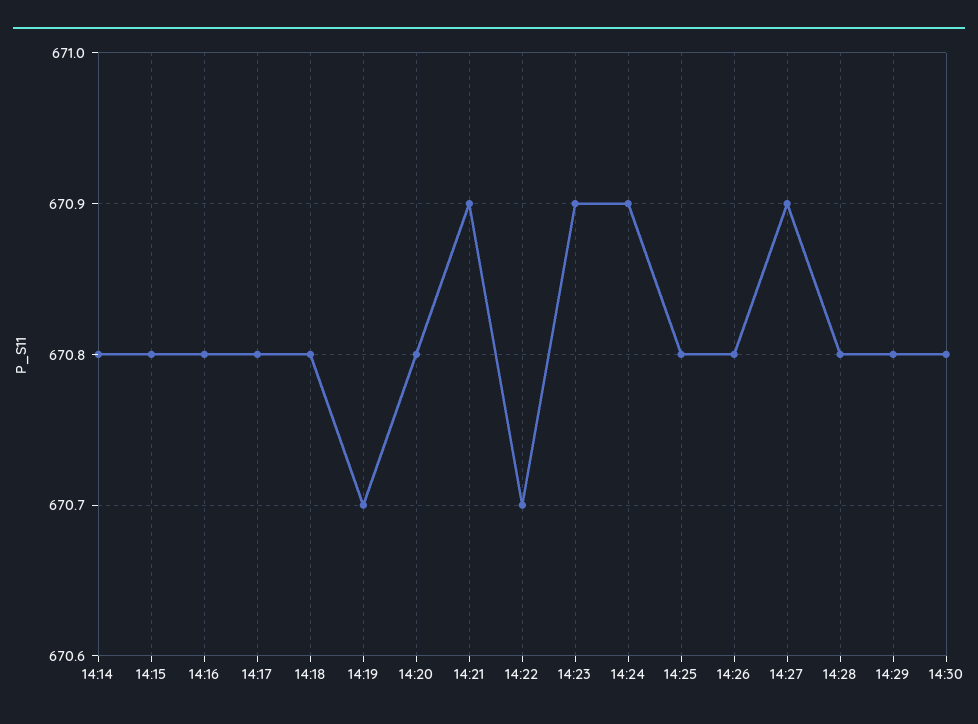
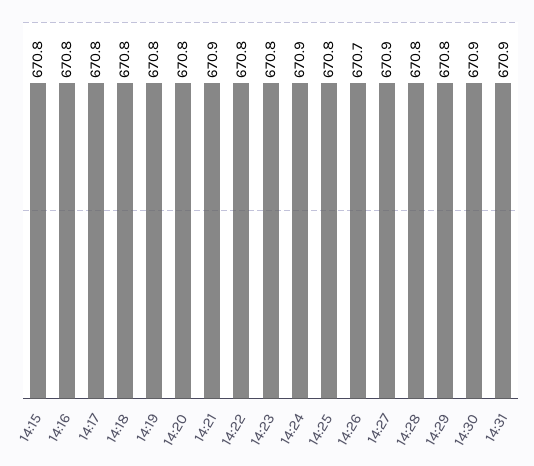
14:14: 670.8 -> none
14:19: 670.7 -> 670.8
14:22: 670.7 -> 670.8
14:23: 670.9 -> 670.8
14:26: 670.8 -> 670.7
14:30: 670.8 -> 670.9
14:31: none -> 670.9

